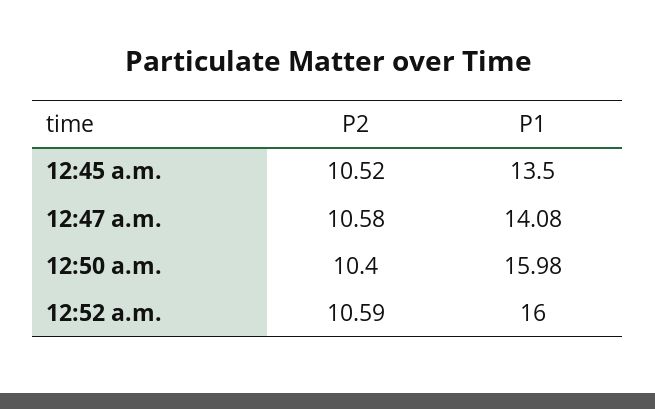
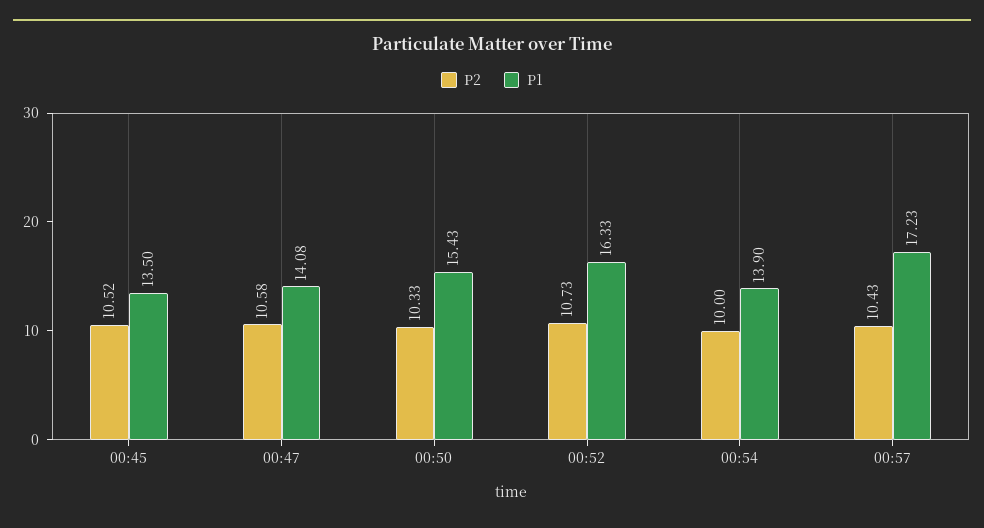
P2, 12:50 a.m.: 10.4 -> 10.33
P1, 12:50 a.m.: 15.98 -> 15.43
P2, 12:52 a.m.: 10.59 -> 10.73
P1, 12:52 a.m.: 16 -> 16.33
P2, 00:54: none -> 10
P1, 00:54: none -> 13.9
P2, 00:57: none -> 10.43
P1, 00:57: none -> 17.23

